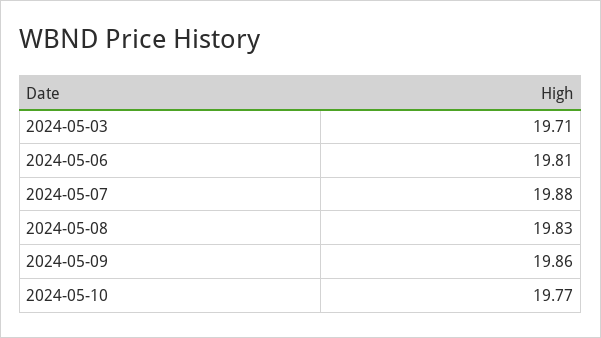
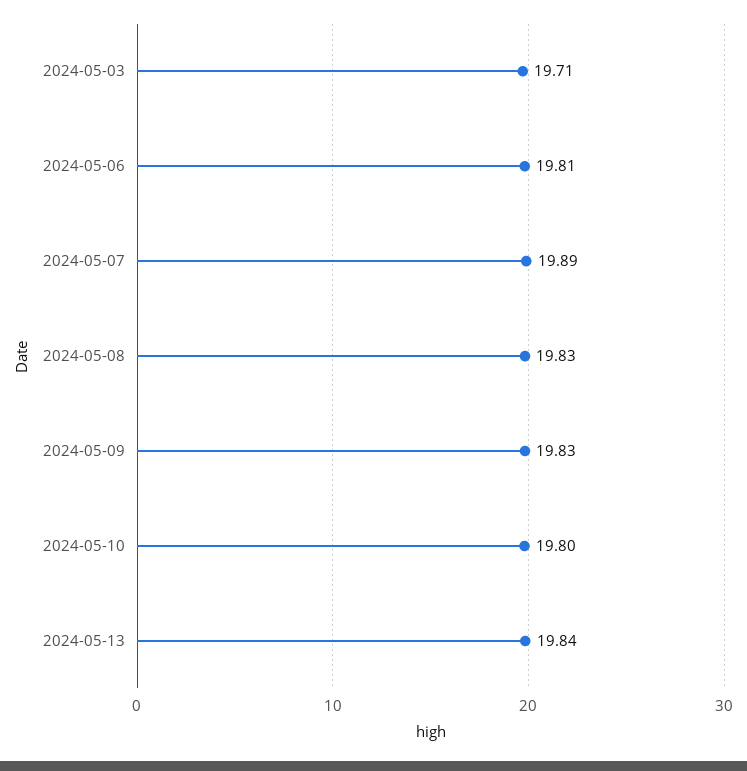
2024-05-07: 19.88 -> 19.89
2024-05-09: 19.86 -> 19.83
2024-05-10: 19.77 -> 19.8
2024-05-13: none -> 19.84

